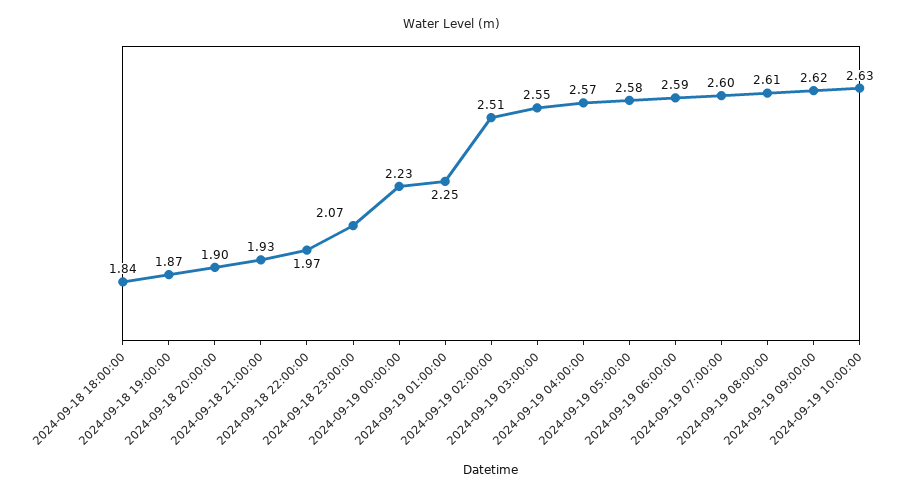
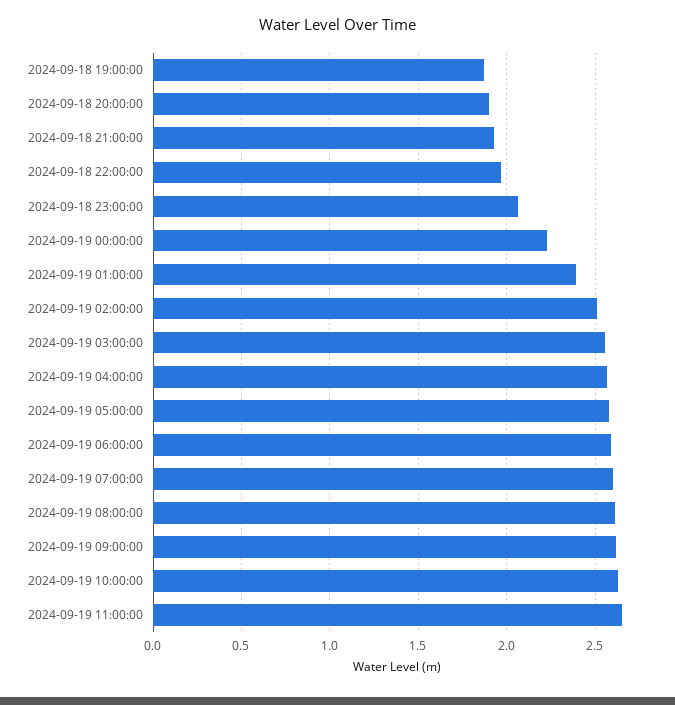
2024-09-18 18:00:00: 1.84 -> none
2024-09-19 01:00:00: 2.25 -> 2.4
2024-09-19 11:00:00: none -> 2.65

